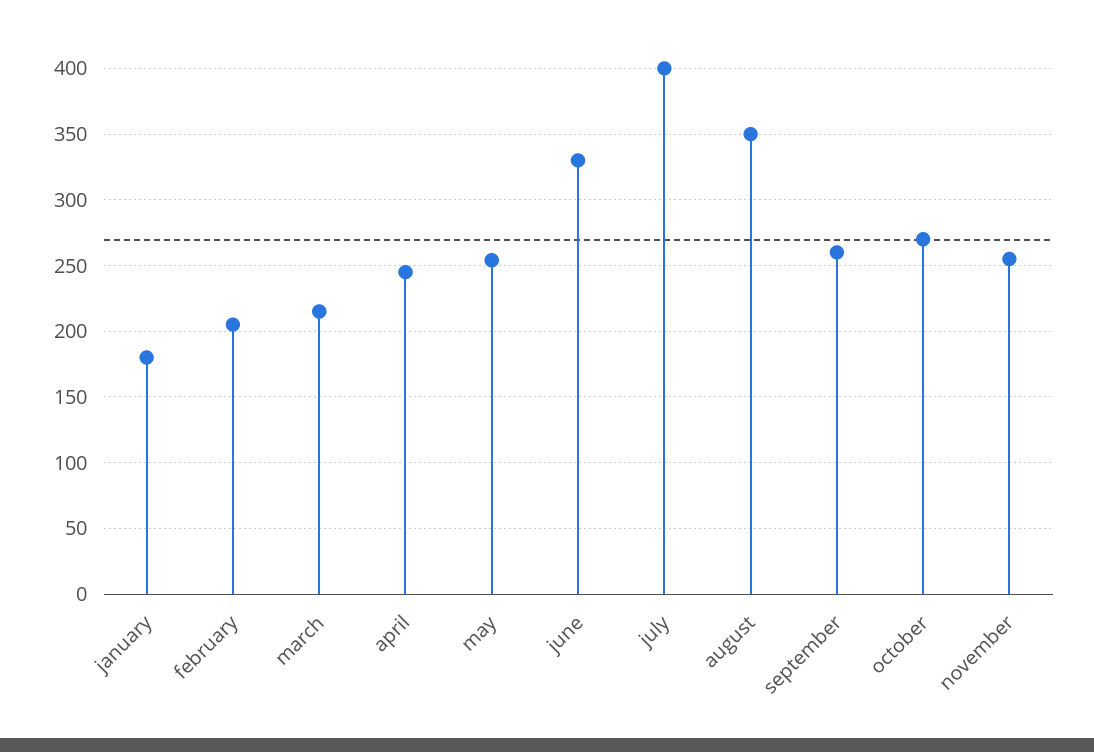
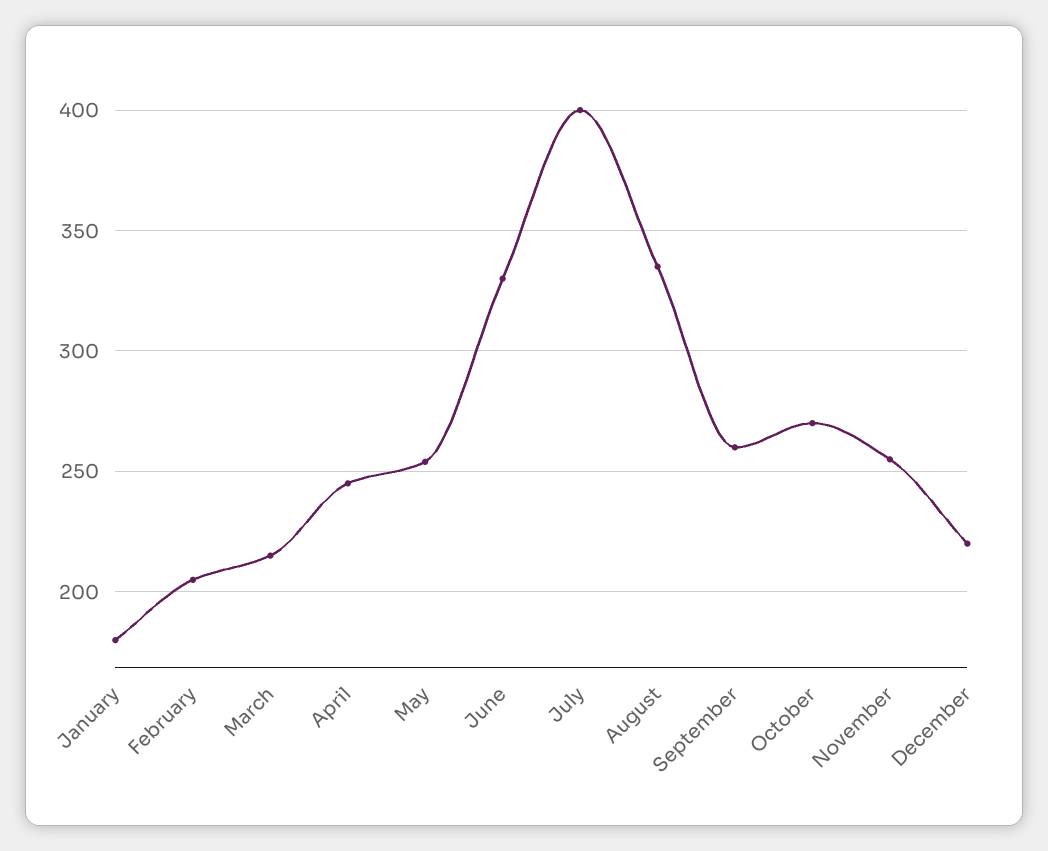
august: 350 -> 335
December: none -> 220

